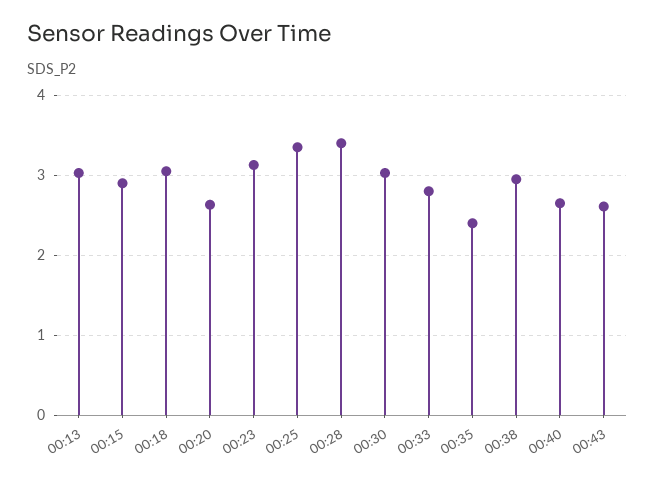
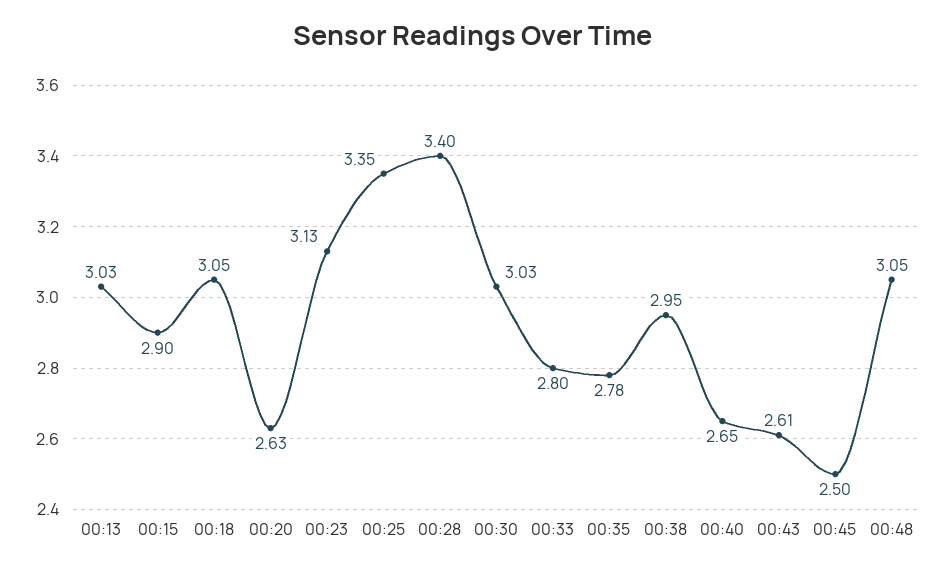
00:35: 2.4 -> 2.78
00:45: none -> 2.5
00:48: none -> 3.05

